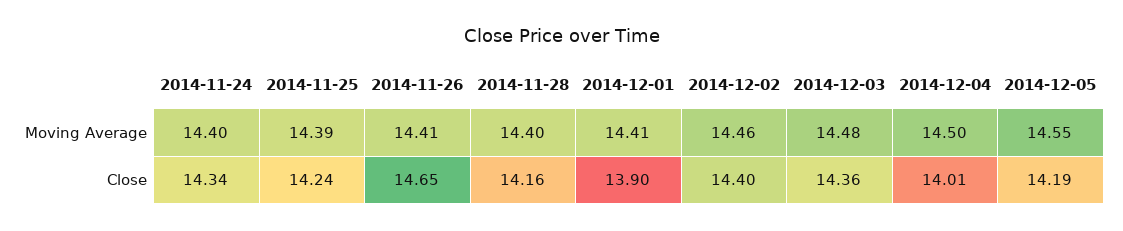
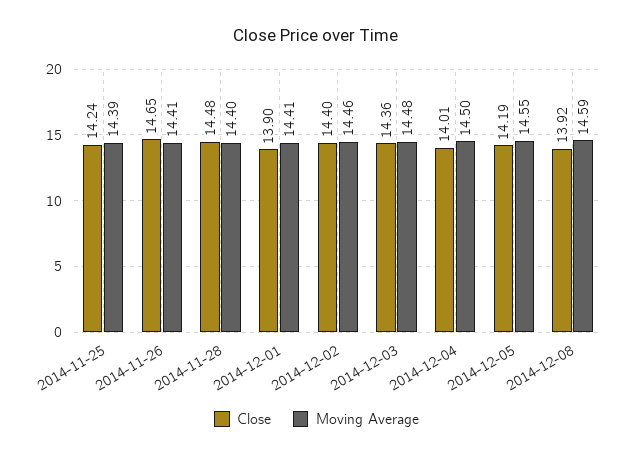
Moving Average, 2014-11-24: 14.4 -> none
Close, 2014-11-24: 14.34 -> none
Close, 2014-11-28: 14.16 -> 14.48
Close, 2014-12-08: none -> 13.92
Moving Average, 2014-12-08: none -> 14.59

